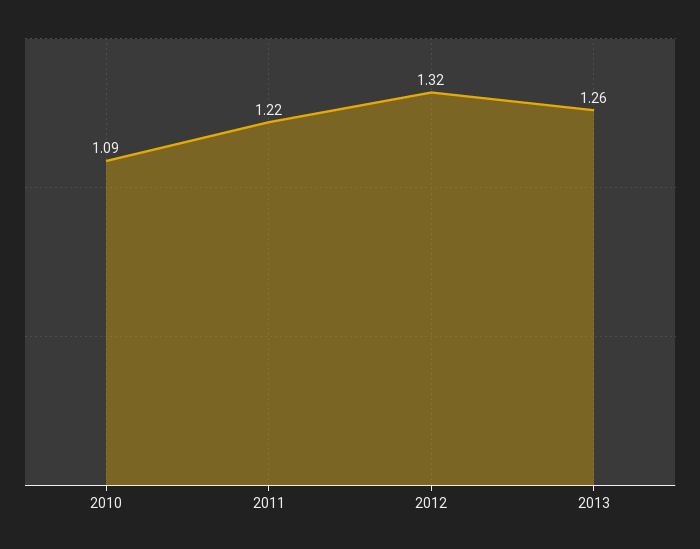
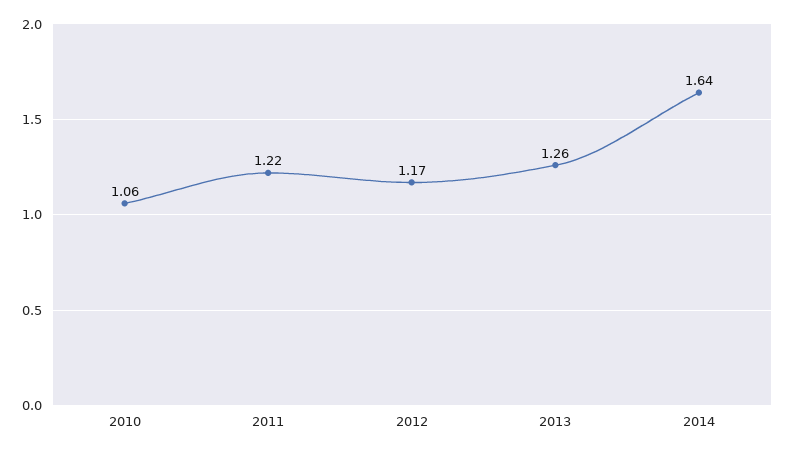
2010: 1.09 -> 1.06
2012: 1.32 -> 1.17
2014: none -> 1.64

